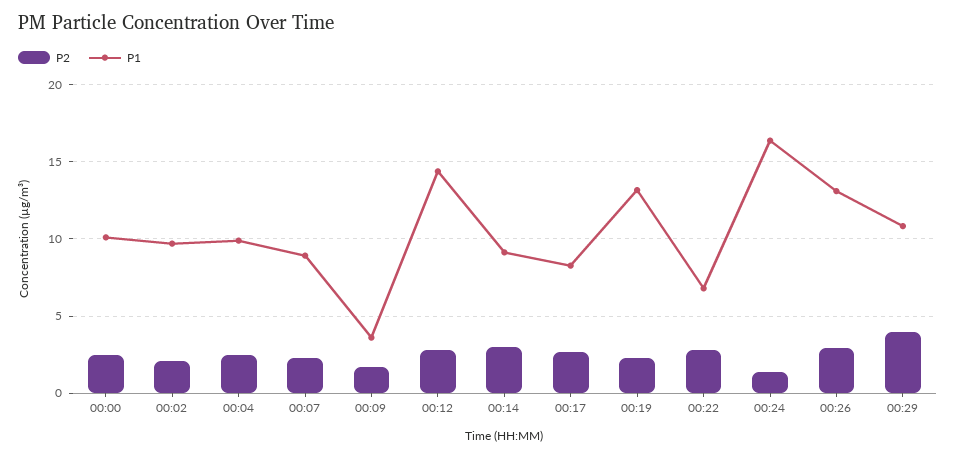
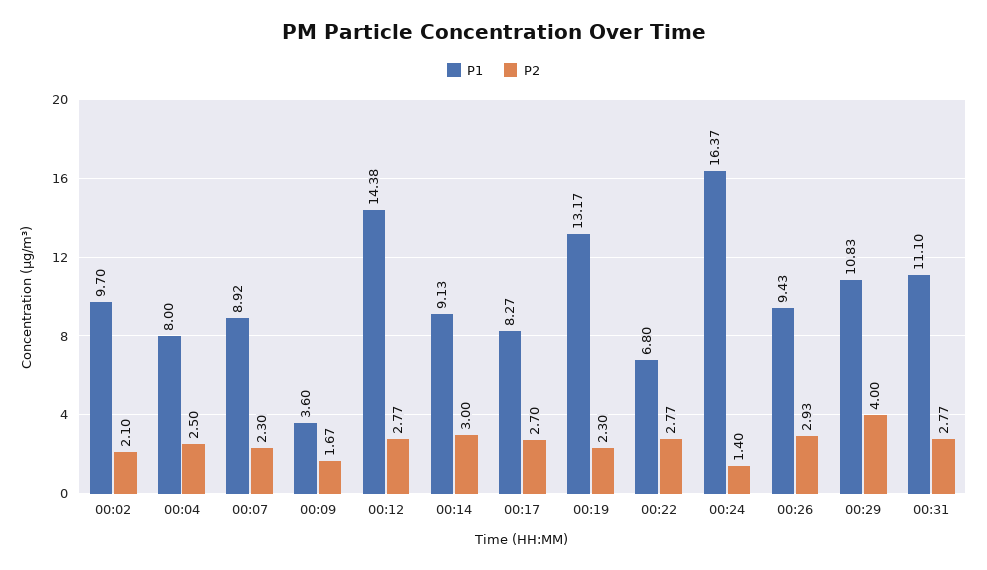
P2, 00:00: 2.5 -> none
P1, 00:00: 10 -> none
P1, 00:04: 10 -> 8
P1, 00:26: 13 -> 9.43
P1, 00:31: none -> 11.1
P2, 00:31: none -> 2.77

